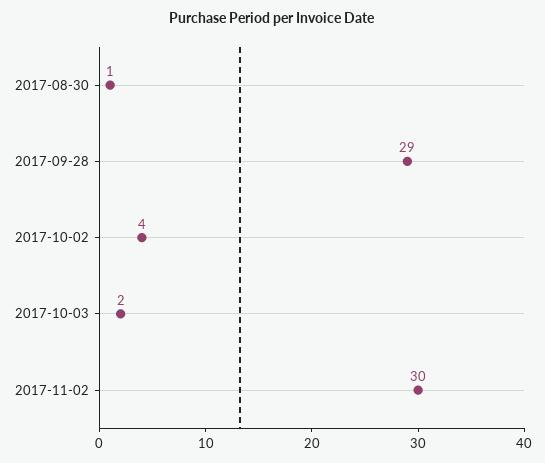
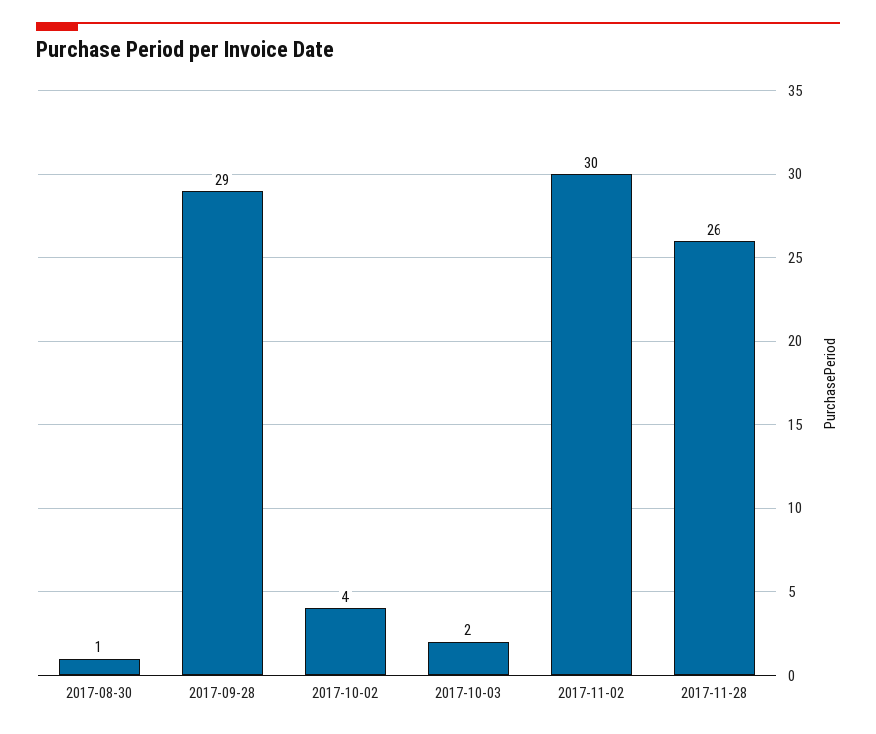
2017-11-28: none -> 26

